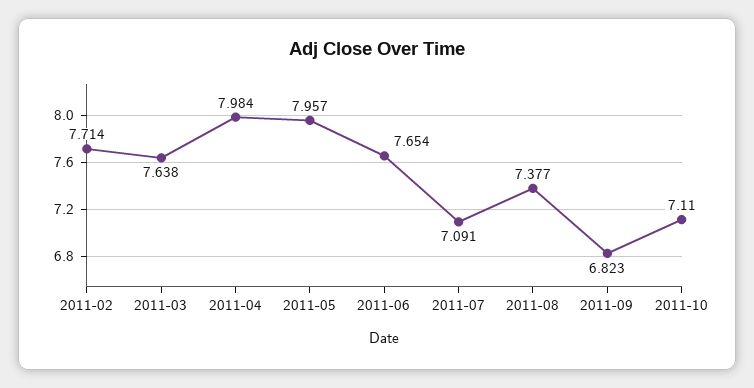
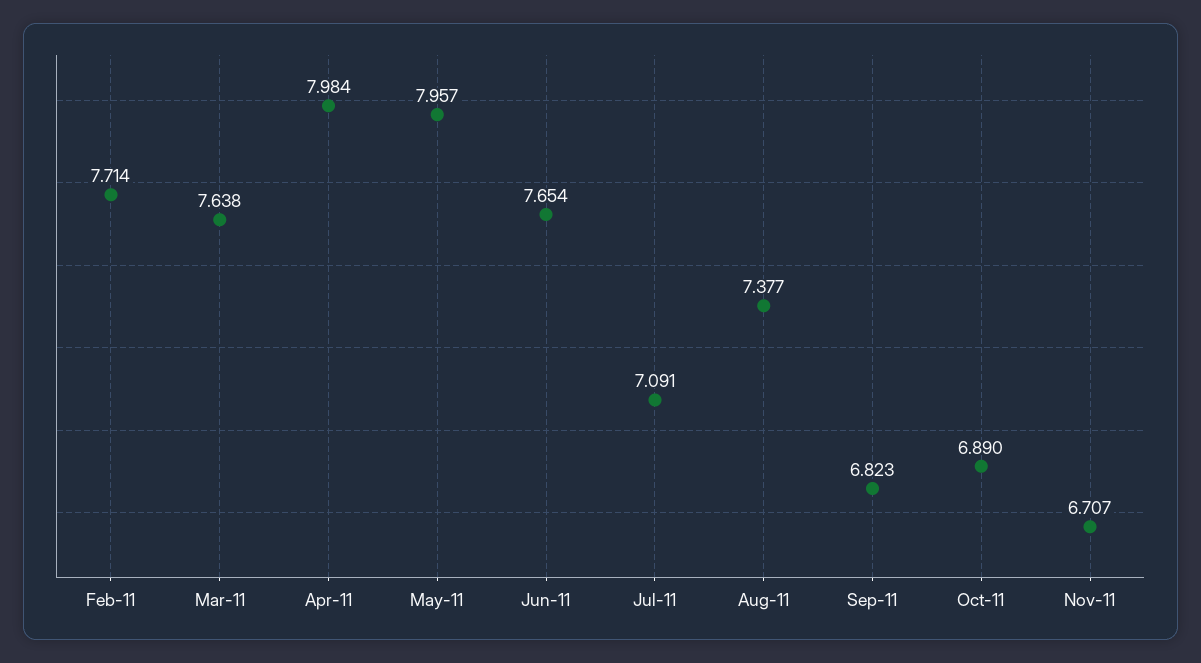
2011-10: 7.11 -> 6.89
Nov-11: none -> 6.707

